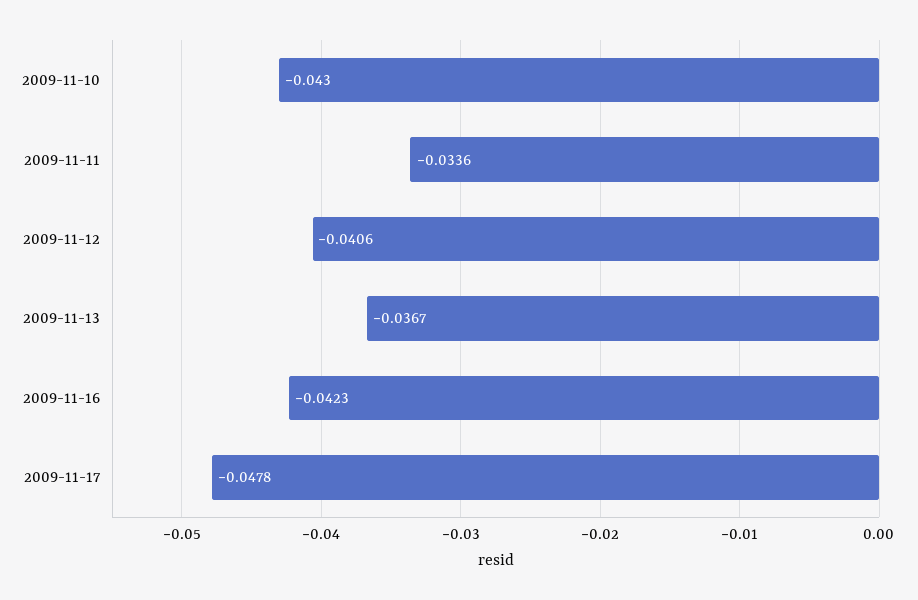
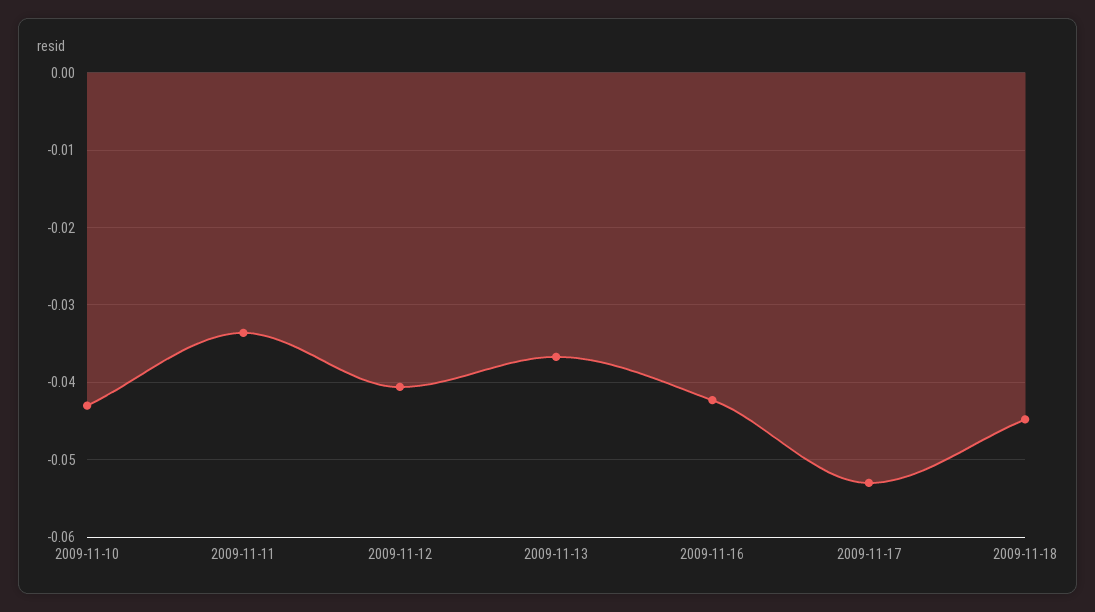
2009-11-17: -0.0478 -> -0.053
2009-11-18: none -> -0.045

